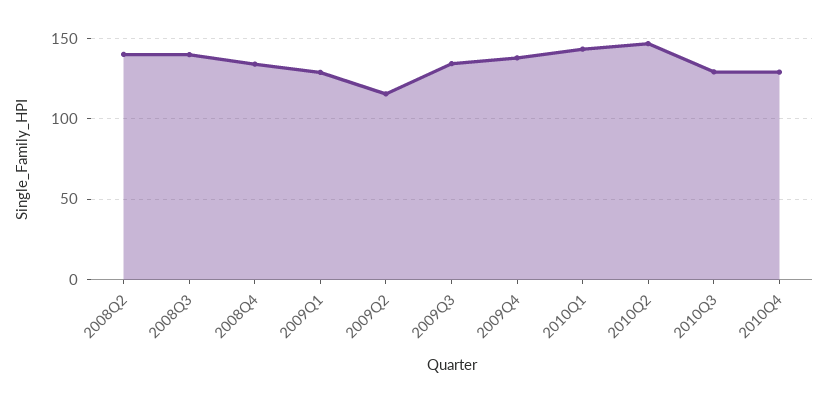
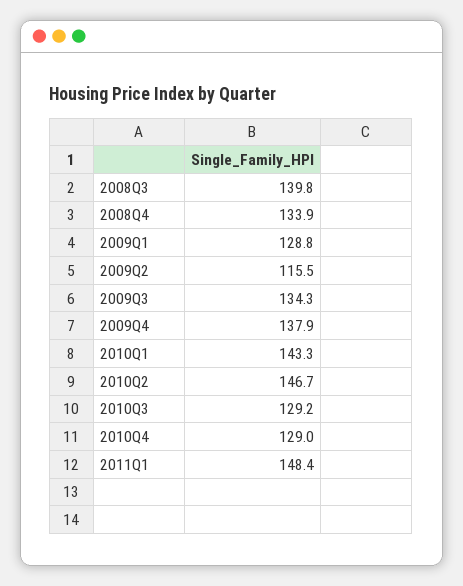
2008Q2: 140 -> none
2011Q1: none -> 148.4

